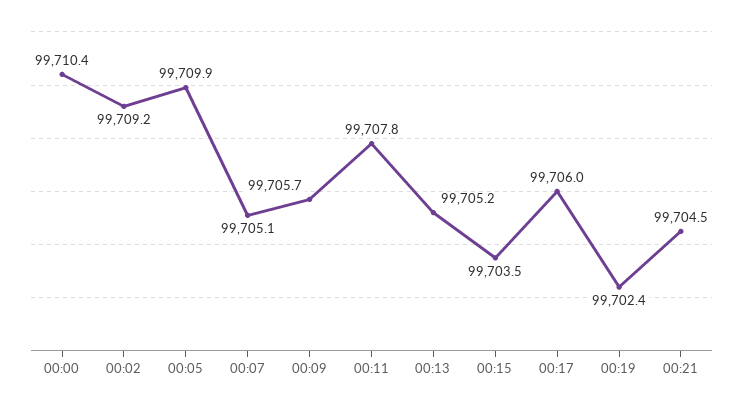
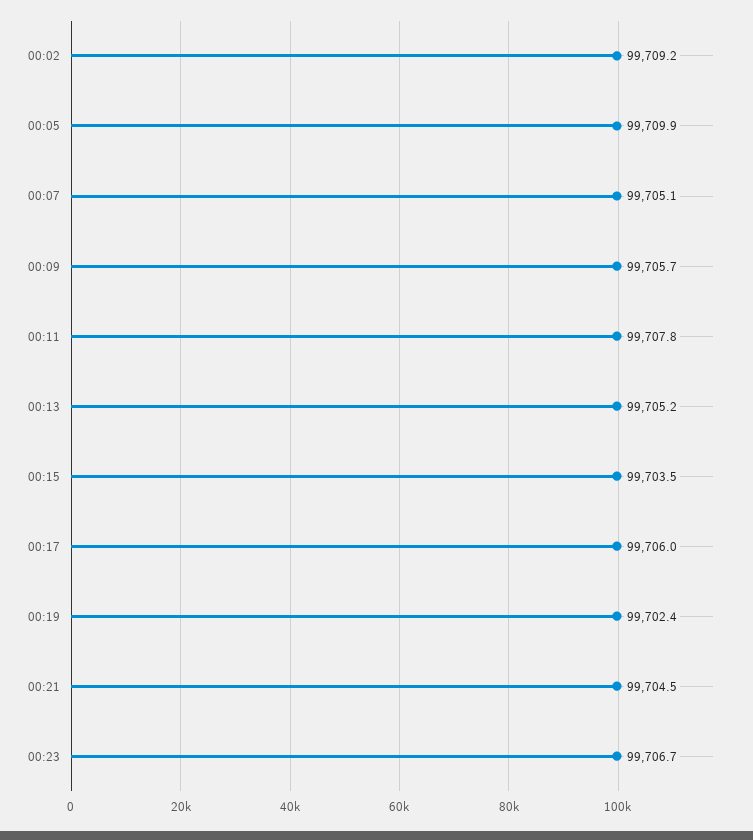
00:00: 99710.4 -> none
00:23: none -> 99706.7

